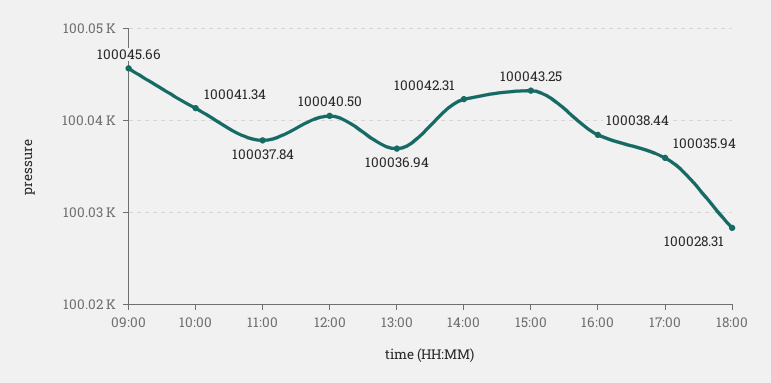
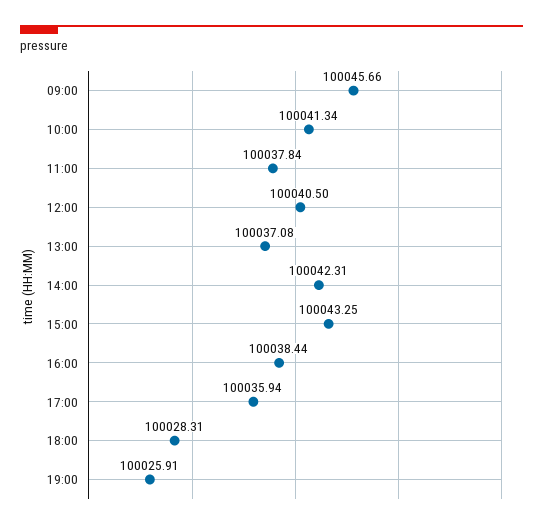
13:00: 100036.94 -> 100037.08
19:00: none -> 100025.91

